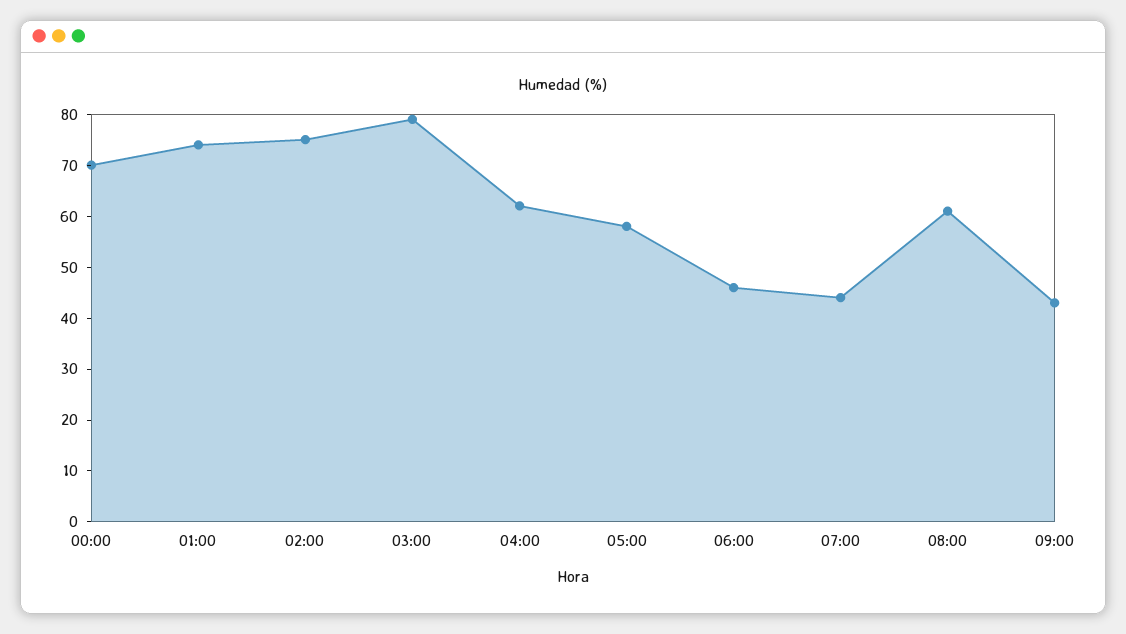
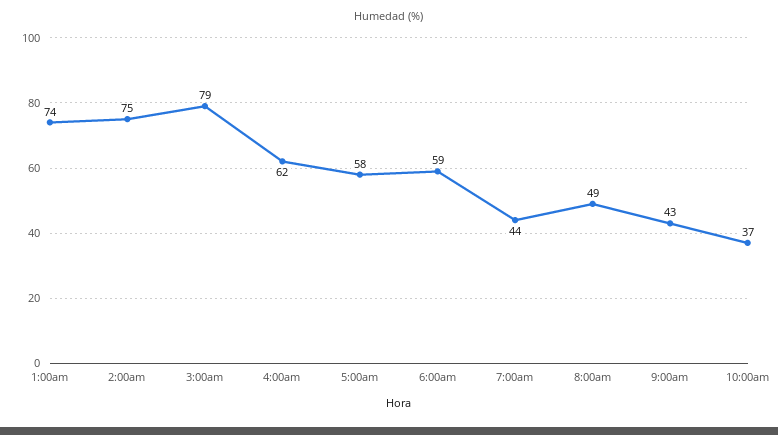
00:00: 70 -> none
06:00: 45 -> 59
08:00: 60 -> 49
10:00am: none -> 37

